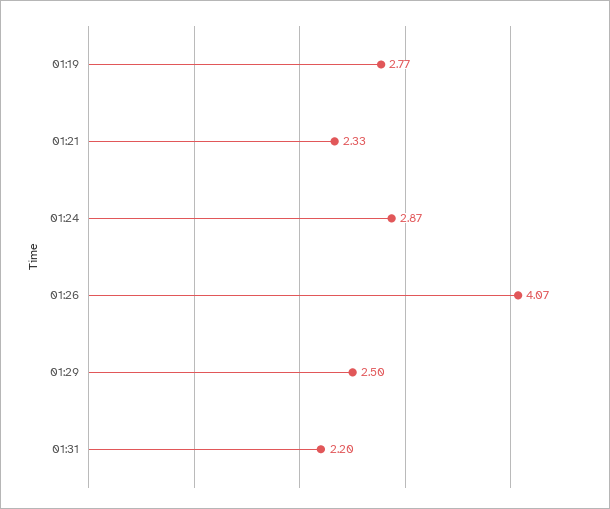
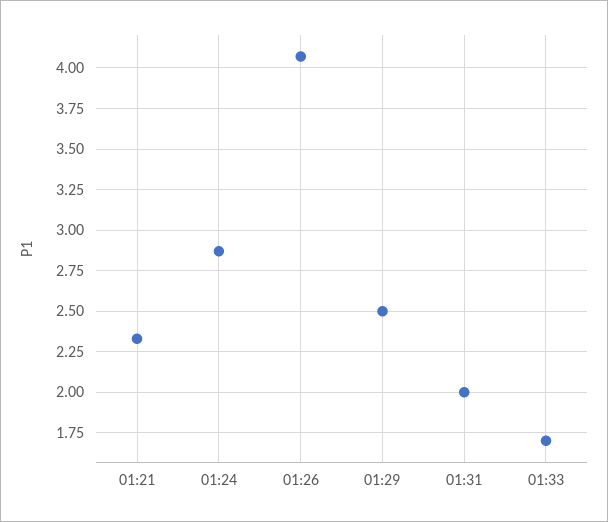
01:19: 2.77 -> none
01:31: 2.2 -> 2
01:33: none -> 1.7

